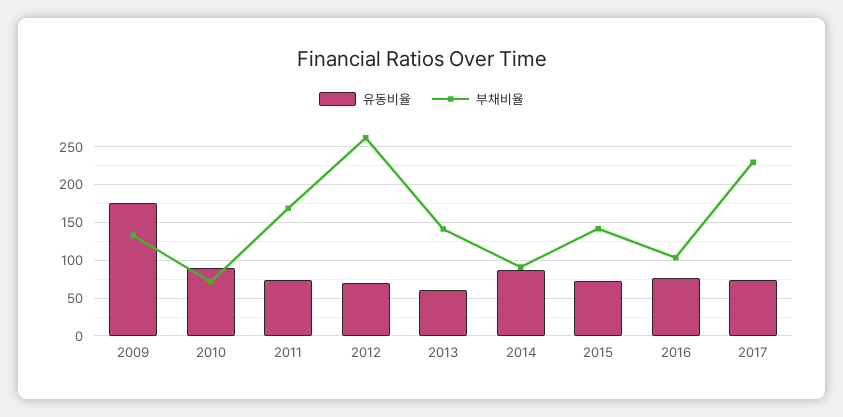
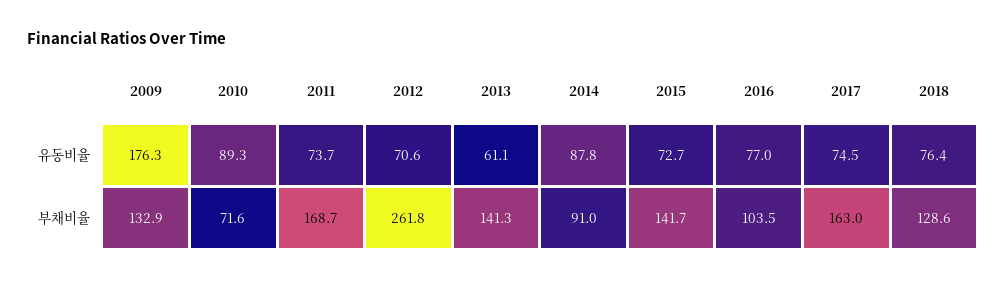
부채비율, 2017: 230 -> 163
유동비율, 2018: none -> 76.4
부채비율, 2018: none -> 128.6

